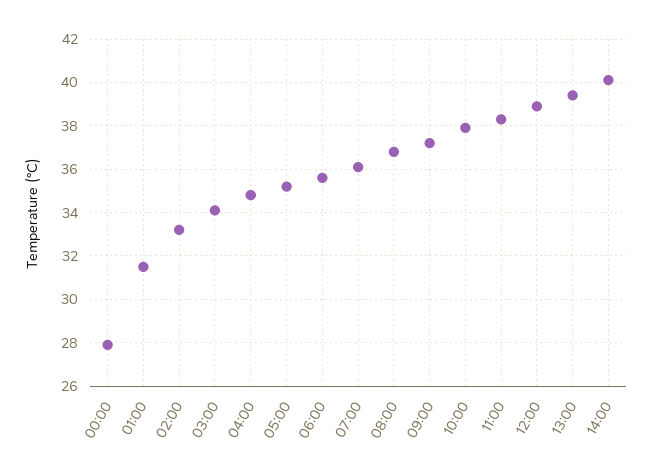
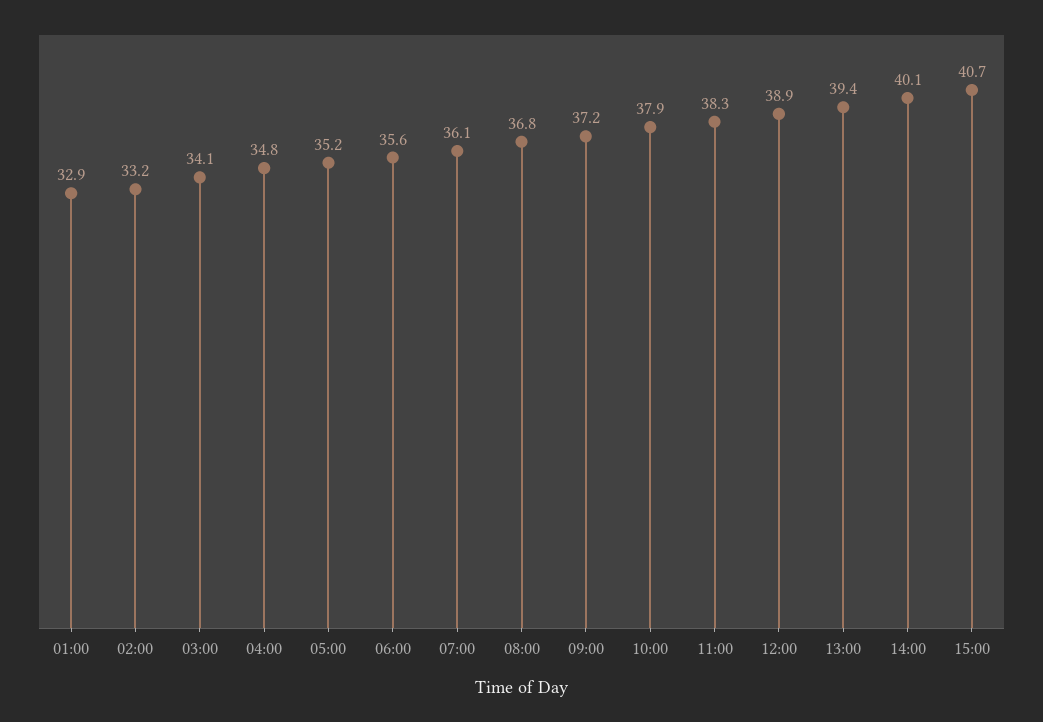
00:00: 28 -> none
01:00: 31.5 -> 32.9
15:00: none -> 40.7

